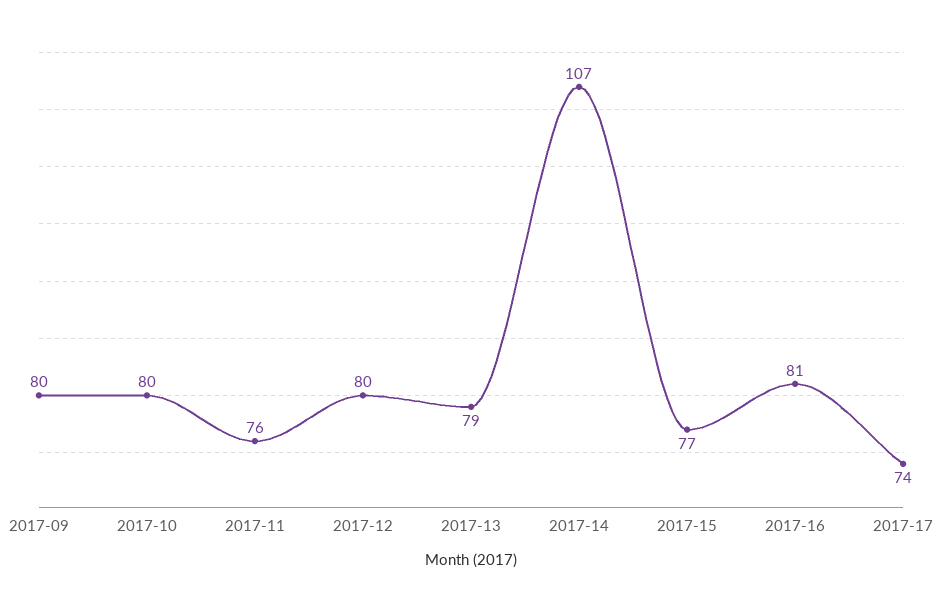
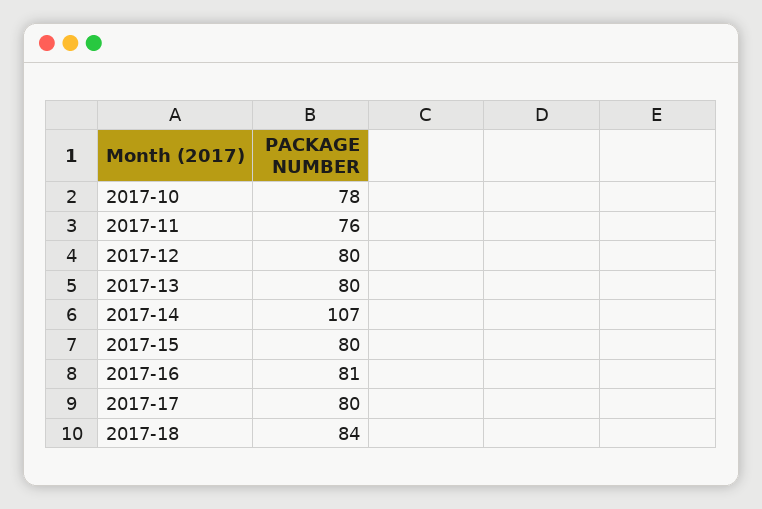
2017-09: 80 -> none
2017-10: 80 -> 78
2017-13: 79 -> 80
2017-15: 77 -> 80
2017-17: 74 -> 80
2017-18: none -> 84

